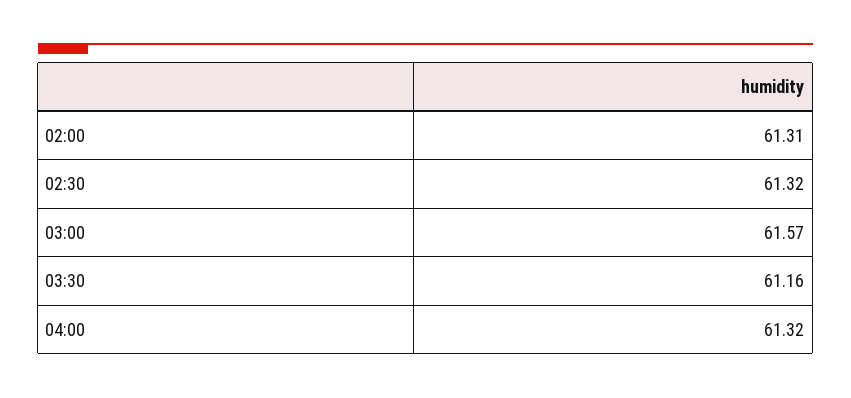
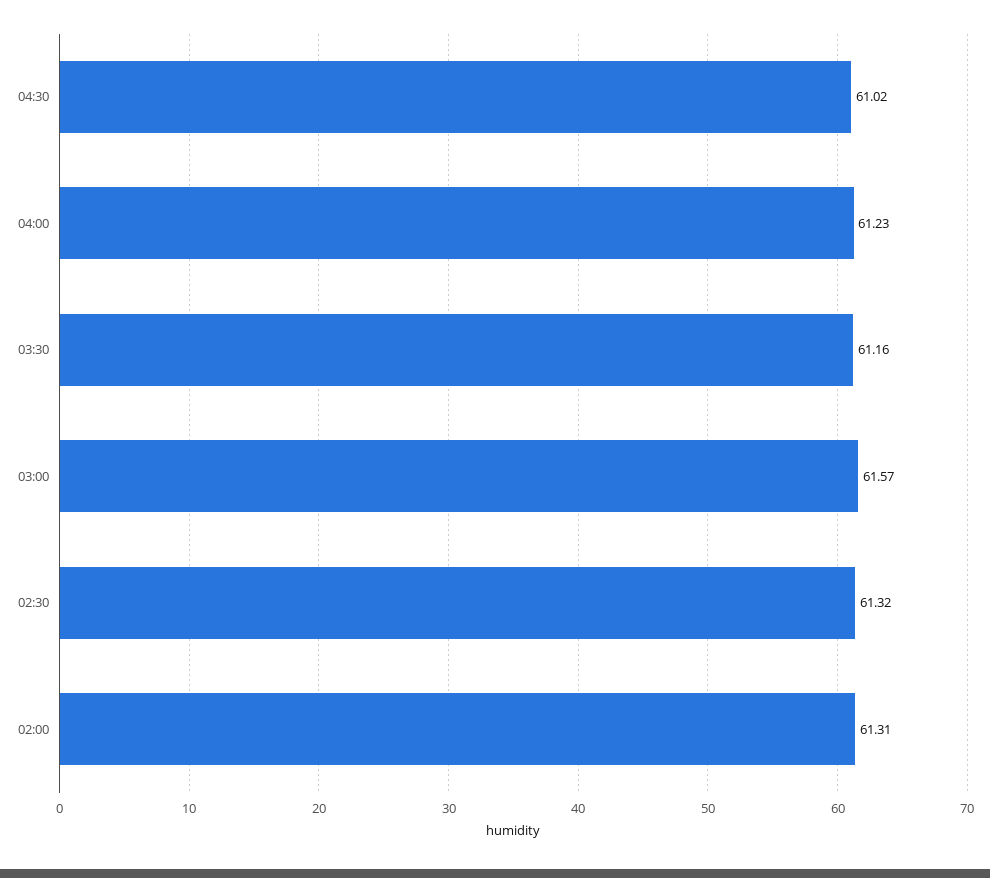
04:00: 61.32 -> 61.23
04:30: none -> 61.02

